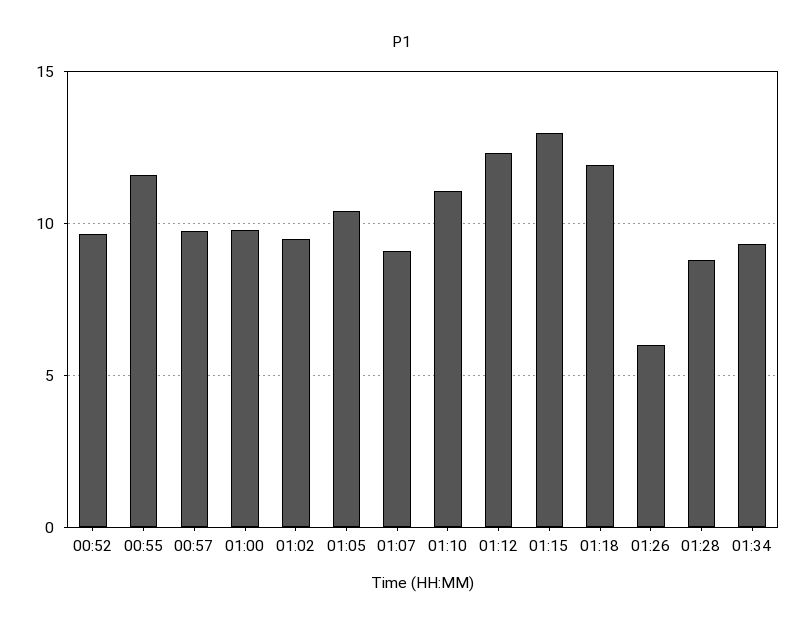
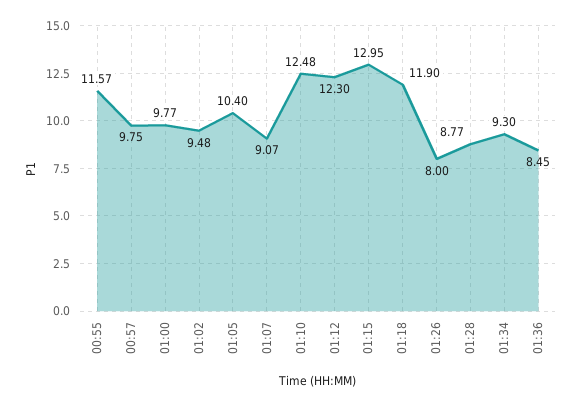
00:52: 9.5 -> none
01:10: 11 -> 12.48
01:26: 6 -> 8
01:36: none -> 8.45

